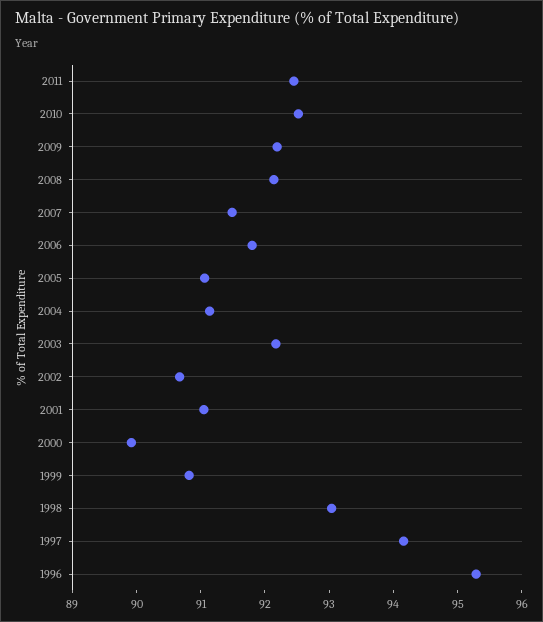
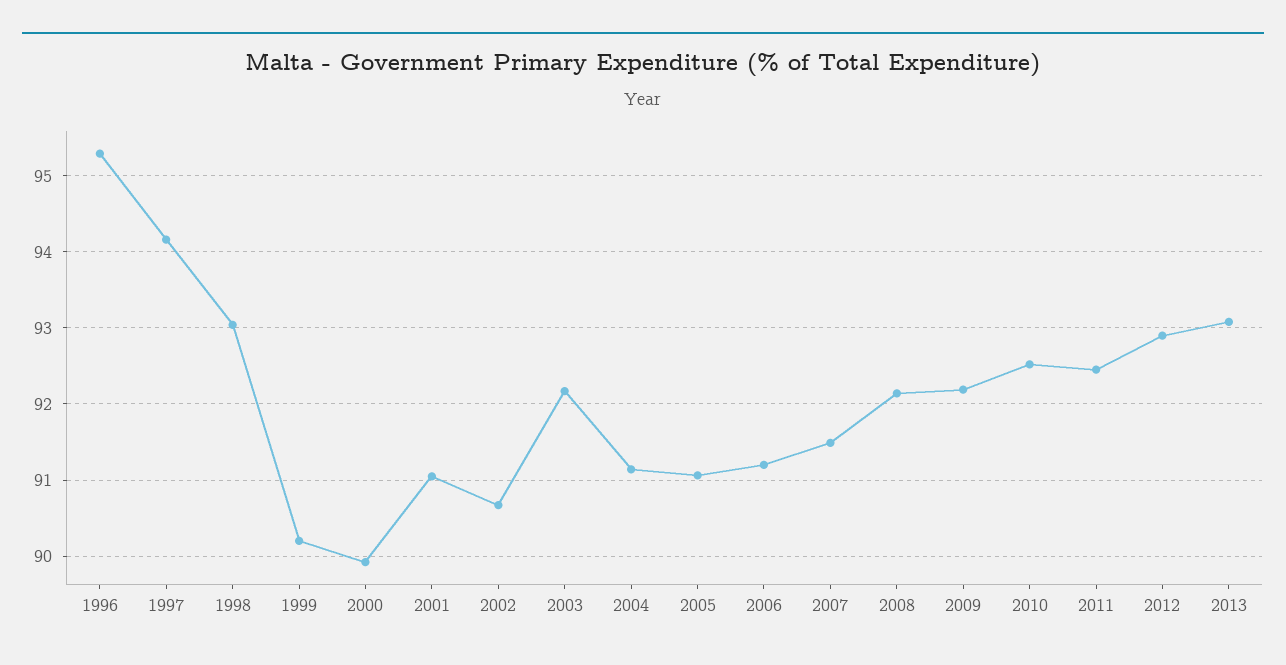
2006: 91.8 -> 91.2
1999: 90.8 -> 90.2
2012: none -> 92.9
2013: none -> 93.1

